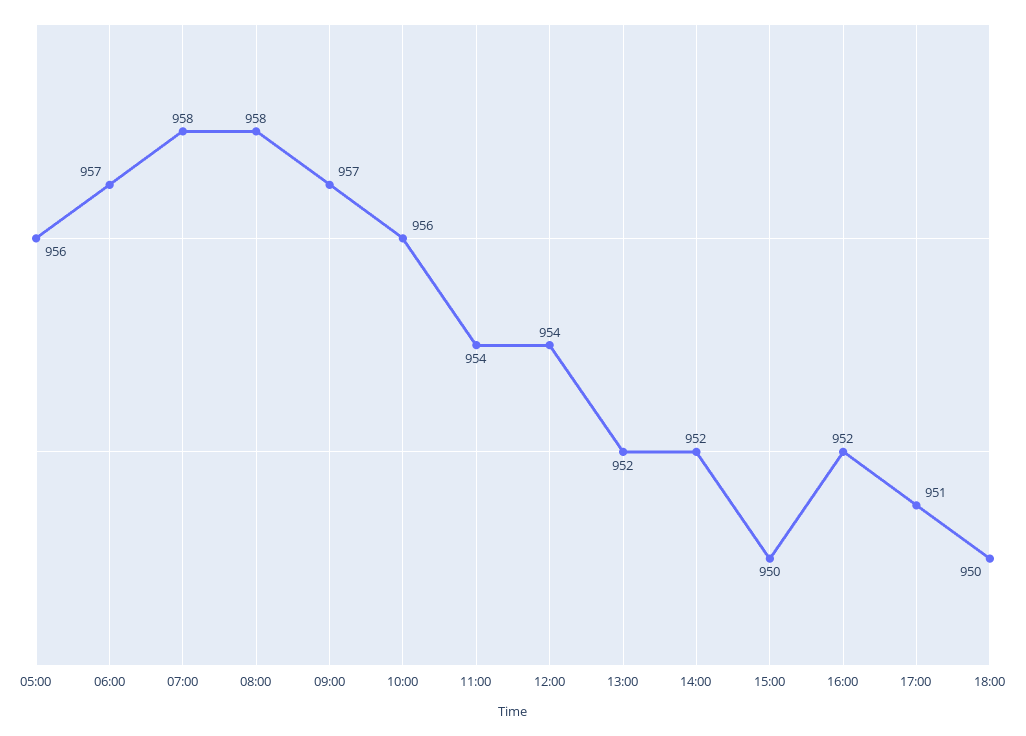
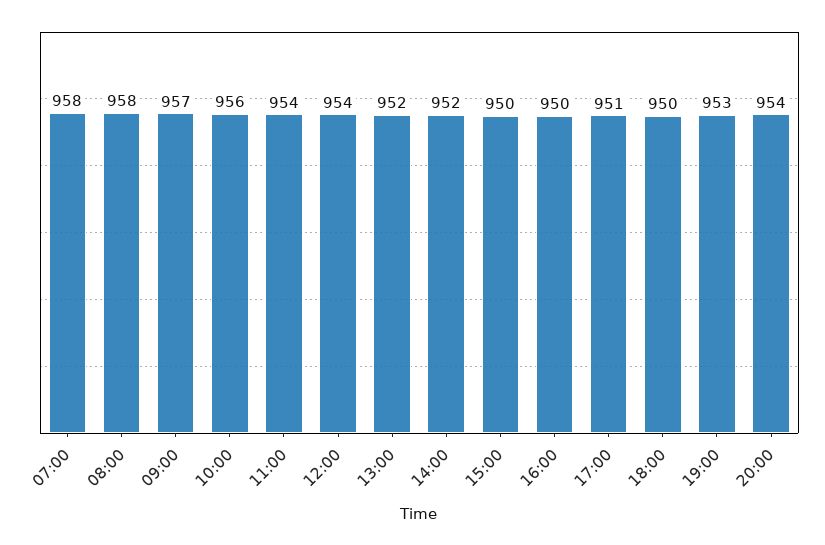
05:00: 956 -> none
06:00: 957 -> none
16:00: 952 -> 950
19:00: none -> 953
20:00: none -> 954

